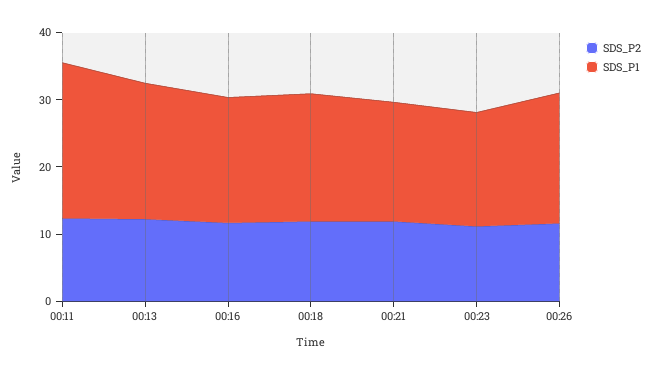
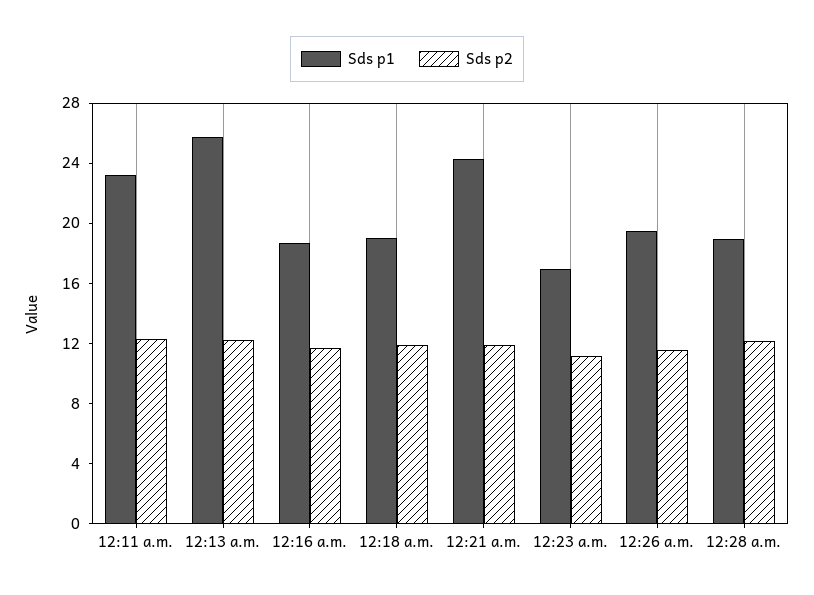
SDS_P1, 00:13: 20 -> 26
SDS_P1, 00:21: 18 -> 24
SDS_P1, 12:28 a.m.: none -> 19
SDS_P2, 12:28 a.m.: none -> 12

